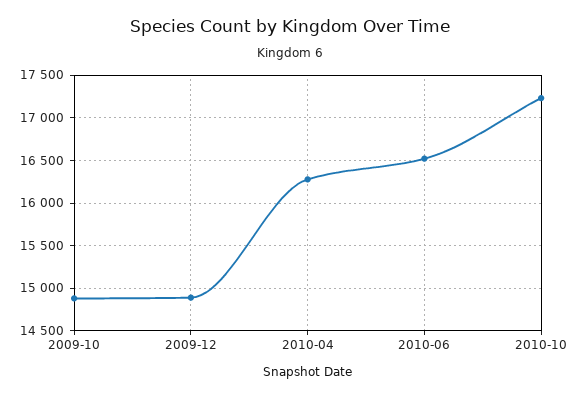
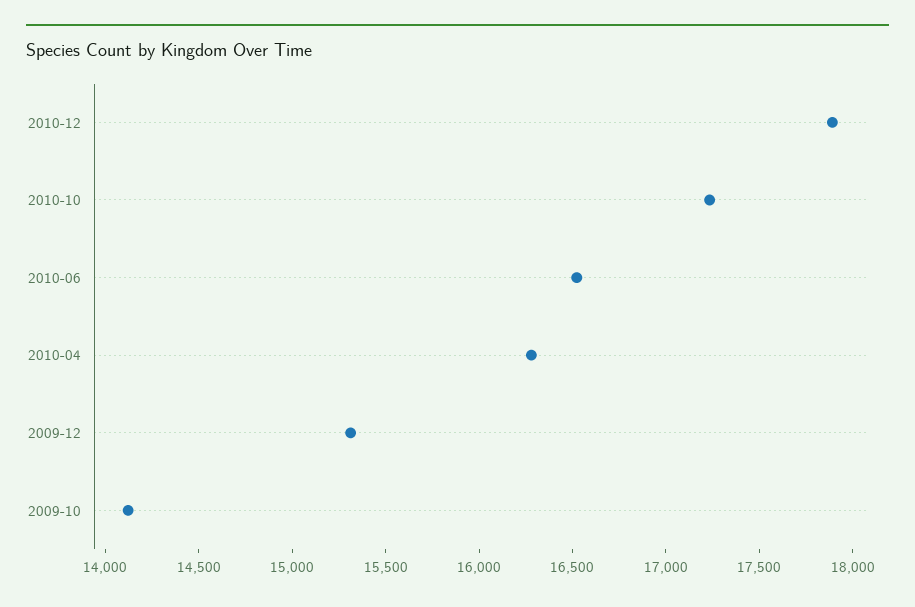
2009-10: 14900 -> 14100
2009-12: 14900 -> 15300
2010-12: none -> 17900

